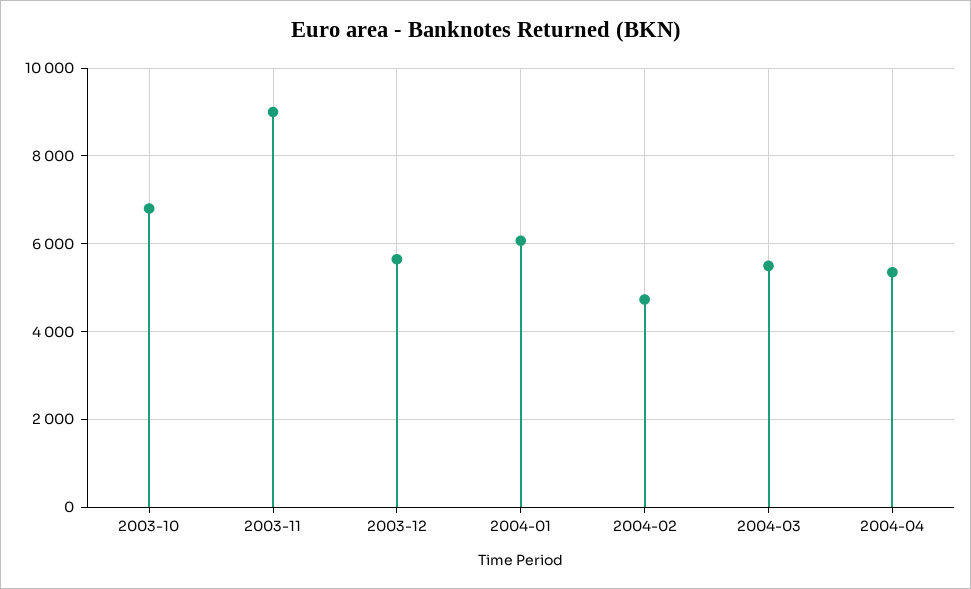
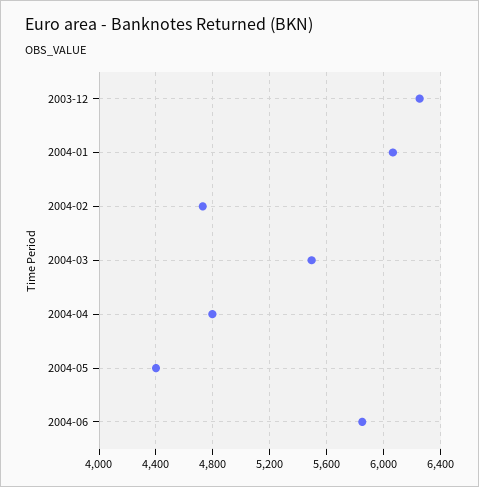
2003-10: 6800 -> none
2003-11: 9000 -> none
2003-12: 5600 -> 6250
2004-04: 5400 -> 4800
2004-05: none -> 4400
2004-06: none -> 5850

